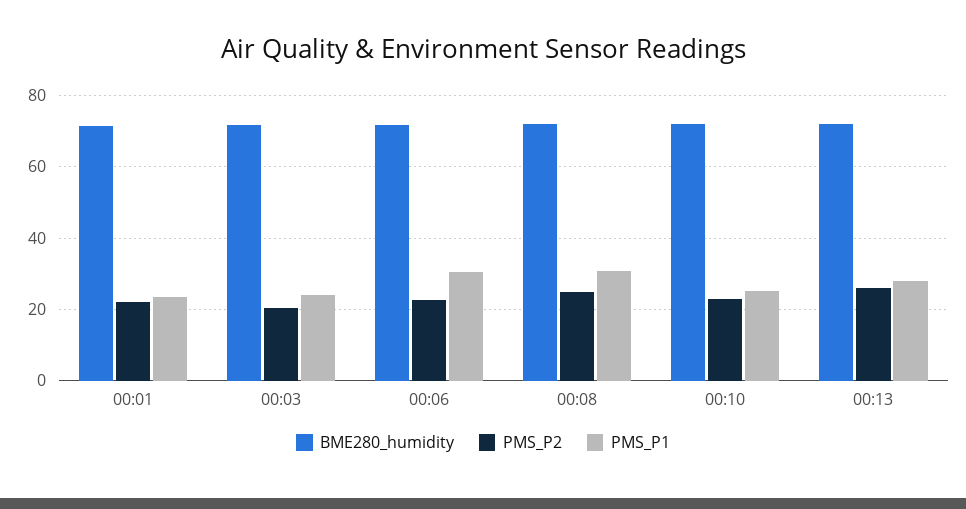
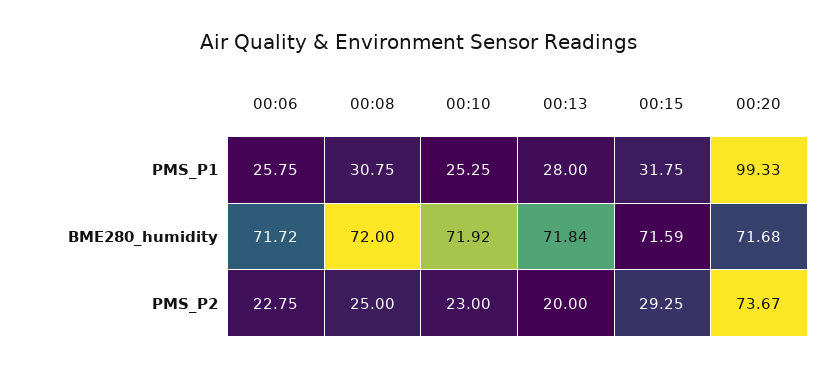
BME280_humidity, 00:01: 72 -> none
PMS_P2, 00:01: 22 -> none
PMS_P1, 00:01: 24 -> none
BME280_humidity, 00:03: 72 -> none
PMS_P2, 00:03: 20 -> none
PMS_P1, 00:03: 24 -> none
PMS_P1, 00:06: 30 -> 25.75
PMS_P2, 00:13: 26 -> 20
PMS_P1, 00:15: none -> 31.75
PMS_P1, 00:20: none -> 99.33
BME280_humidity, 00:15: none -> 71.59
BME280_humidity, 00:20: none -> 71.68
PMS_P2, 00:15: none -> 29.25
PMS_P2, 00:20: none -> 73.67

